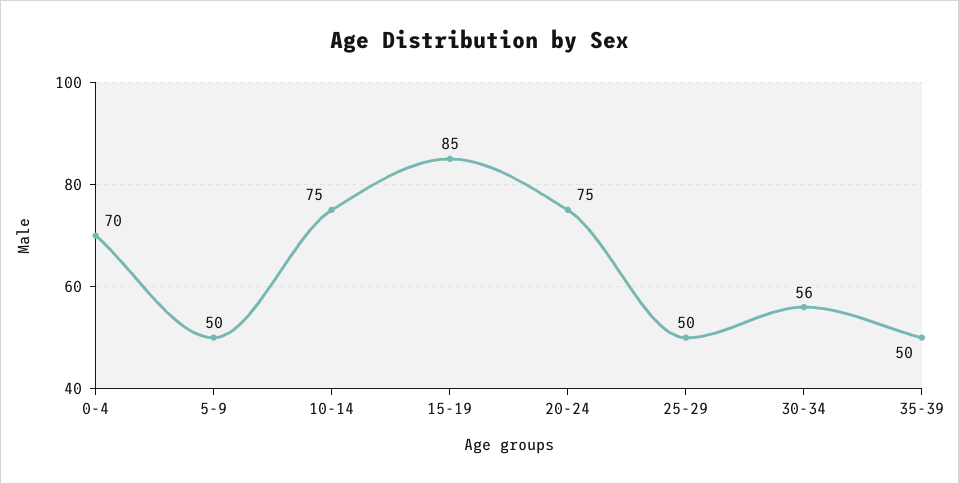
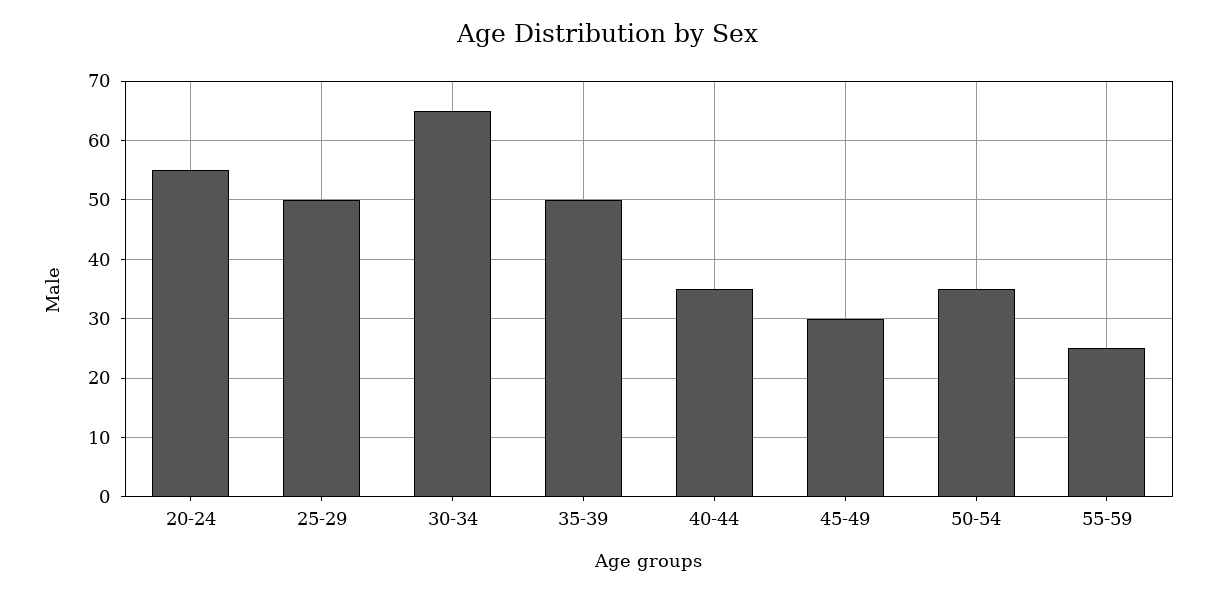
0-4: 70 -> none
5-9: 50 -> none
10-14: 75 -> none
15-19: 85 -> none
20-24: 75 -> 55
30-34: 56 -> 65
40-44: none -> 35
45-49: none -> 30
50-54: none -> 35
55-59: none -> 25

